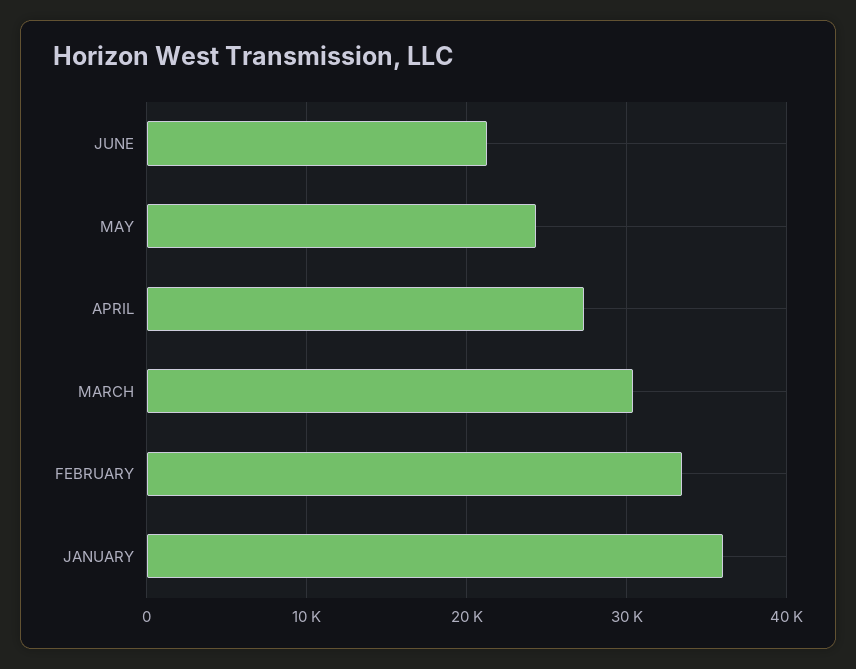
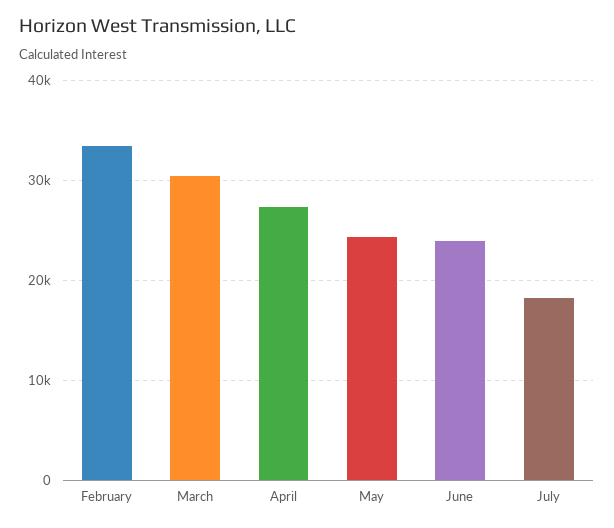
JUNE: 21000 -> 24000
JANUARY: 36000 -> none
July: none -> 18000

